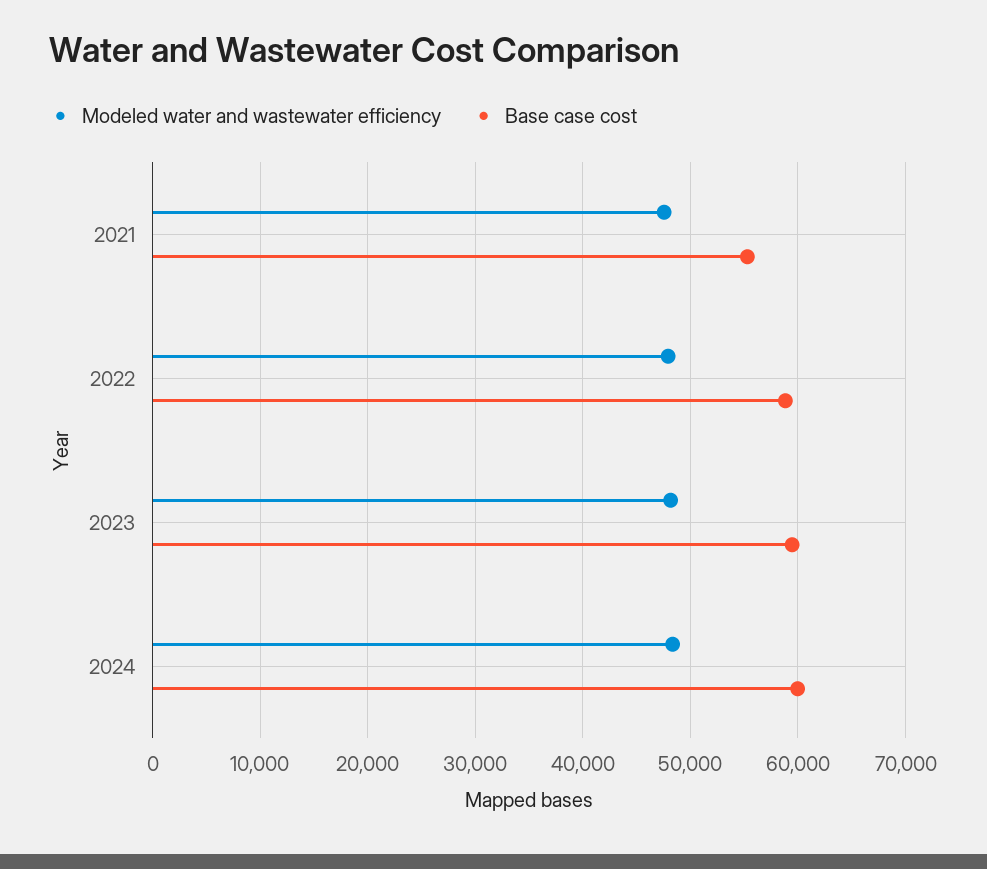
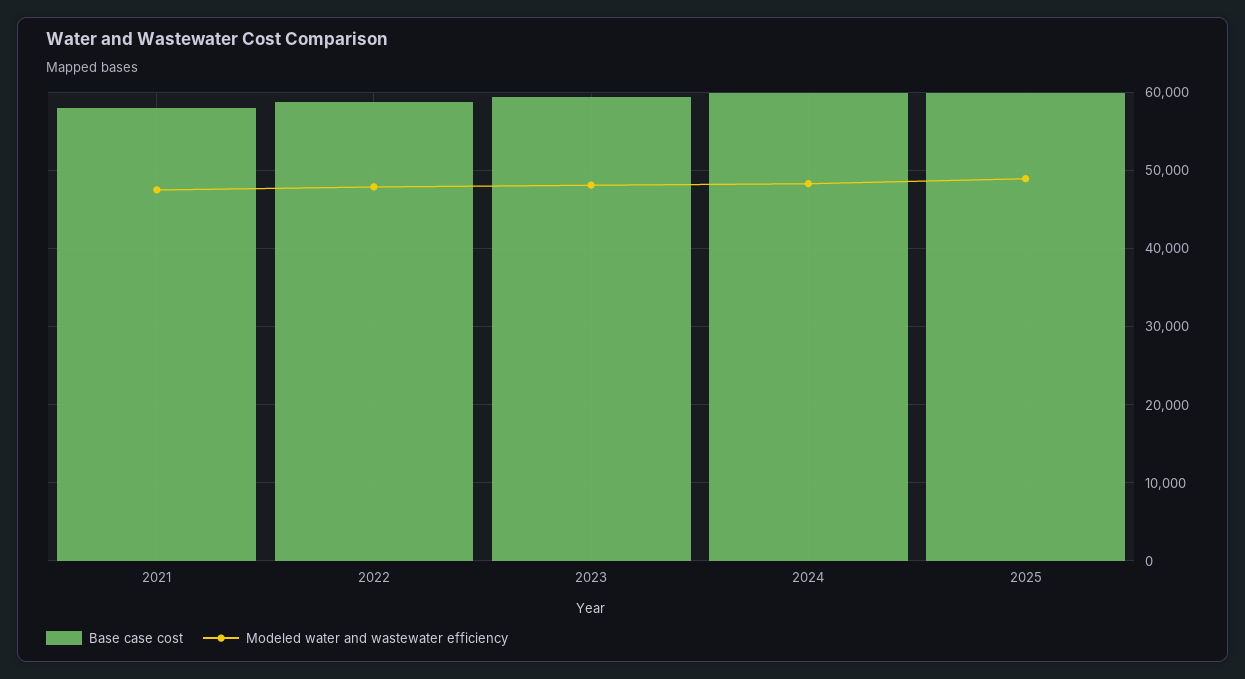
Base case cost, 2021: 55000 -> 58000
Base case cost, 2025: none -> 60000
Modeled water and wastewater efficiency, 2025: none -> 49000

